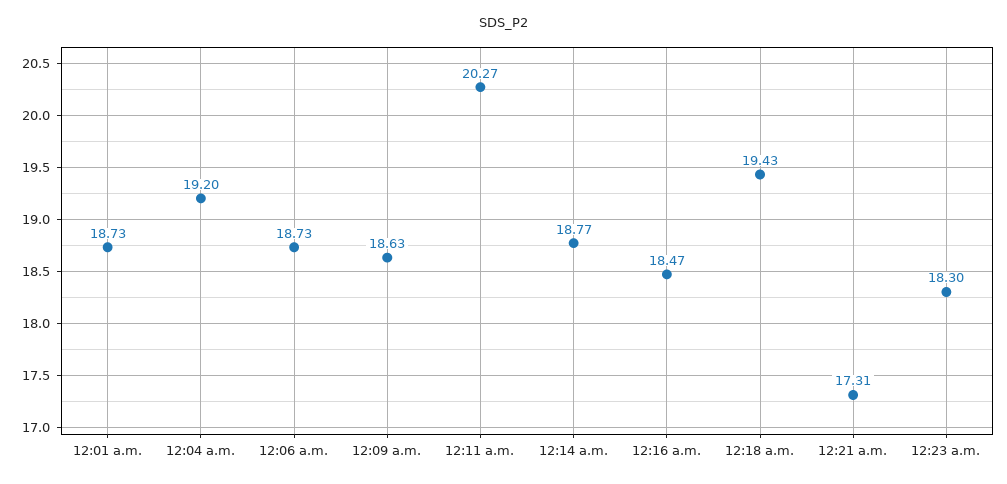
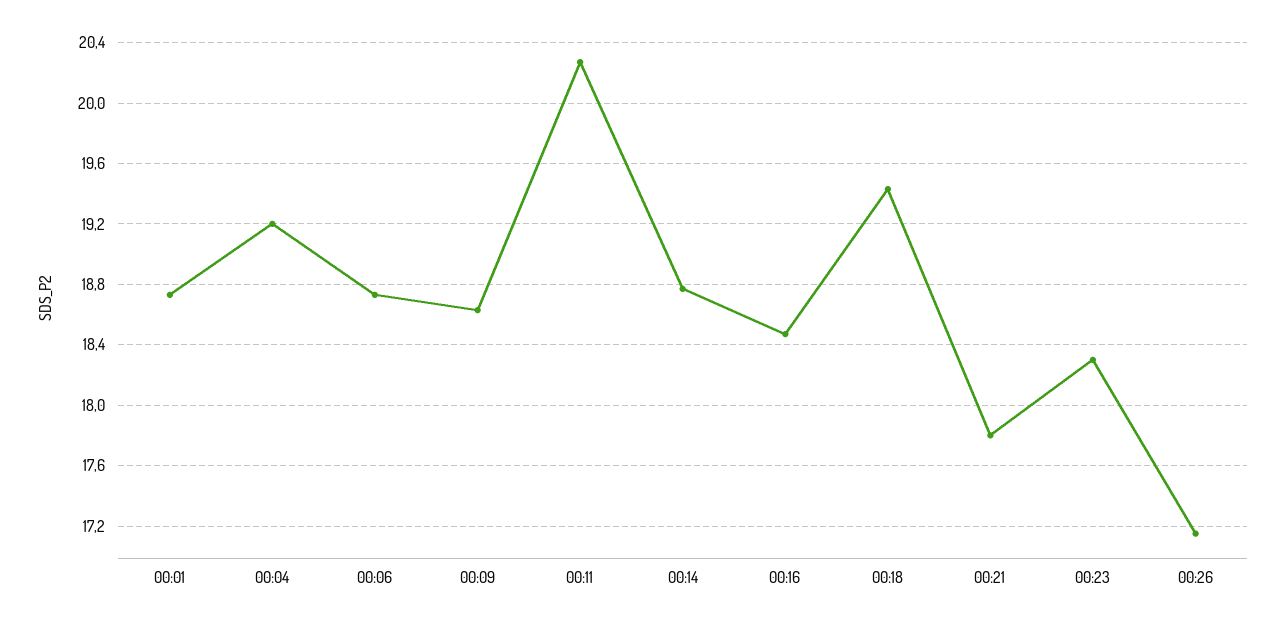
12:21 a.m.: 17.31 -> 17.8
00:26: none -> 17.15

